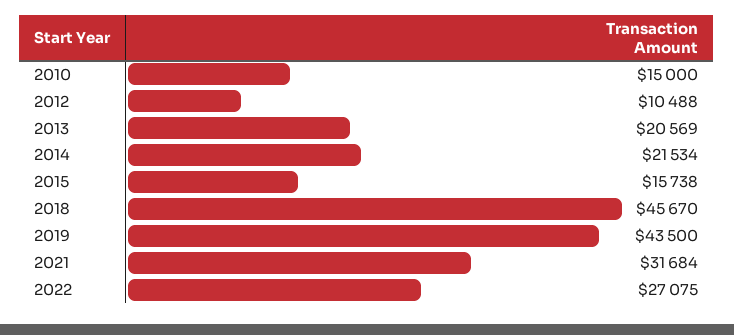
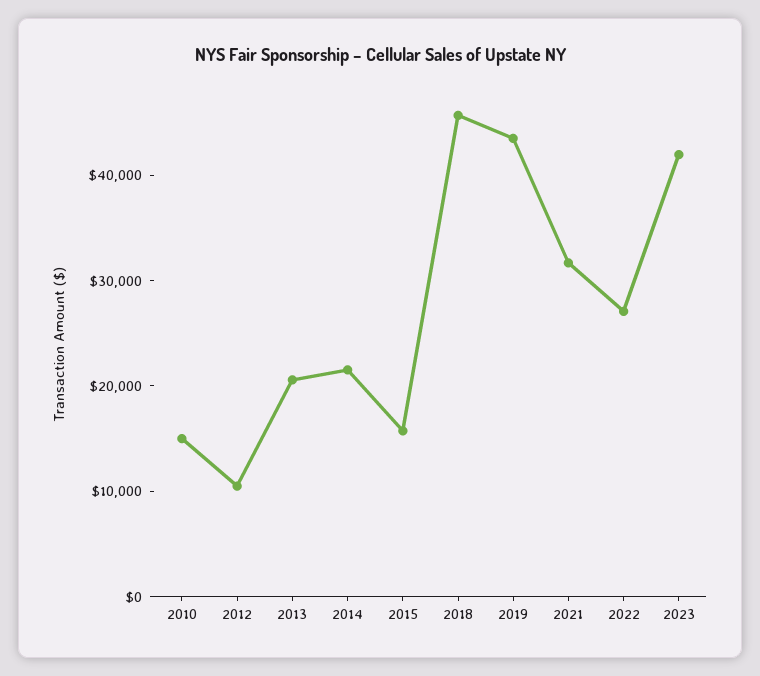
2023: none -> 42000

